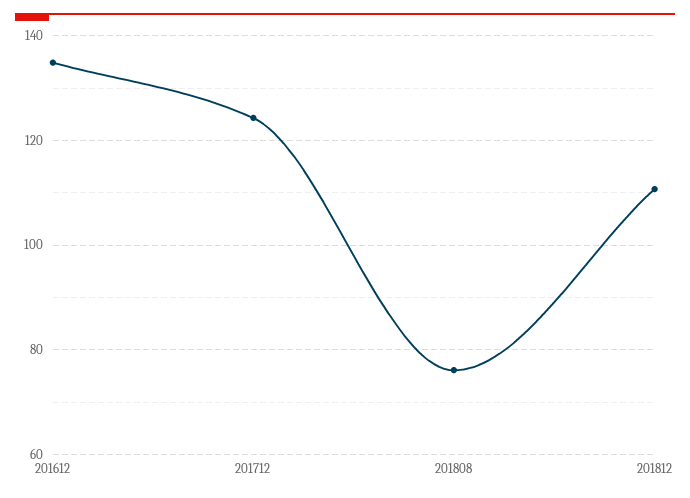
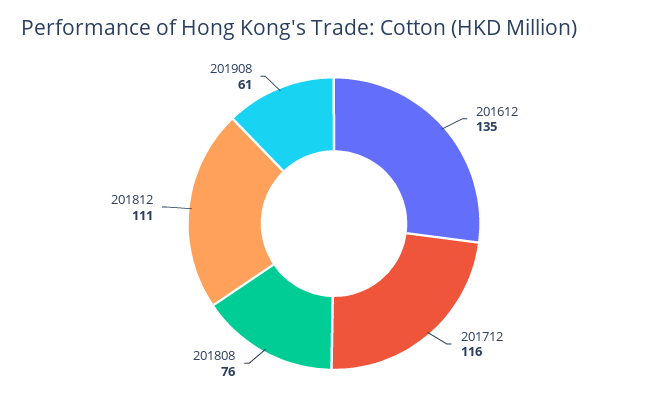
201712: 124 -> 116
201908: none -> 61

